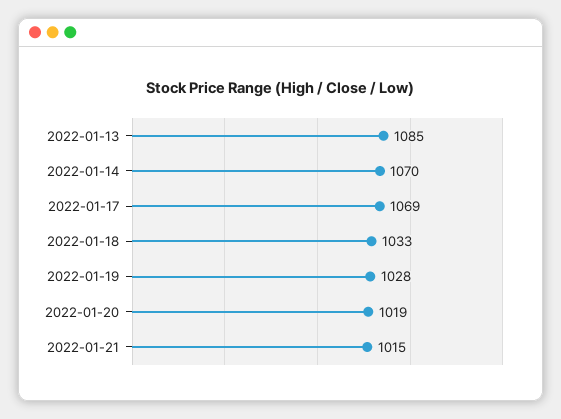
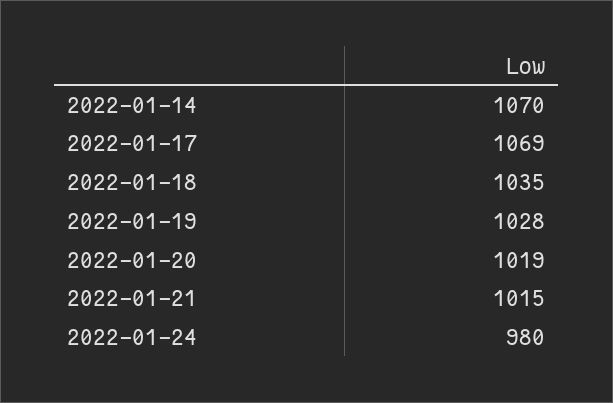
2022-01-13: 1085 -> none
2022-01-18: 1033 -> 1035
2022-01-24: none -> 980

